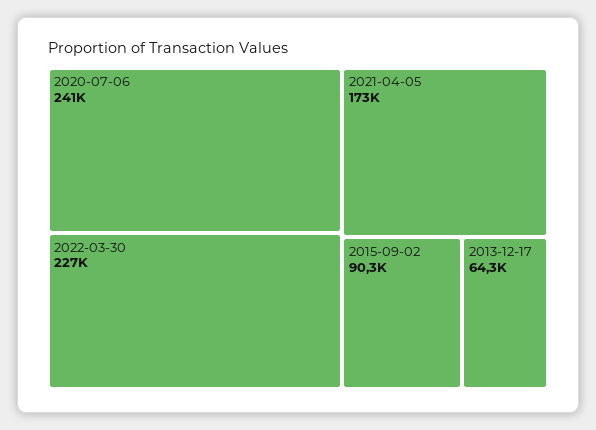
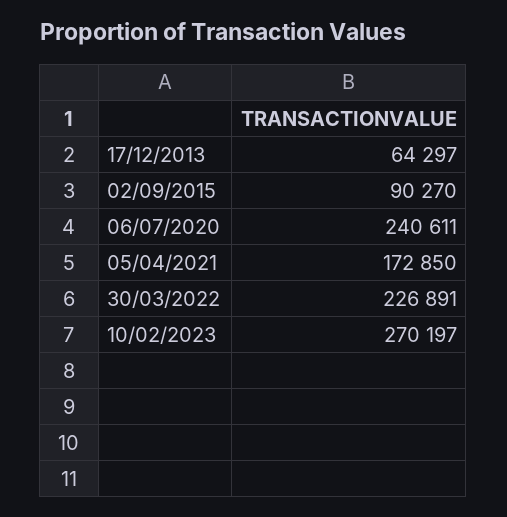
10/02/2023: none -> 270197

